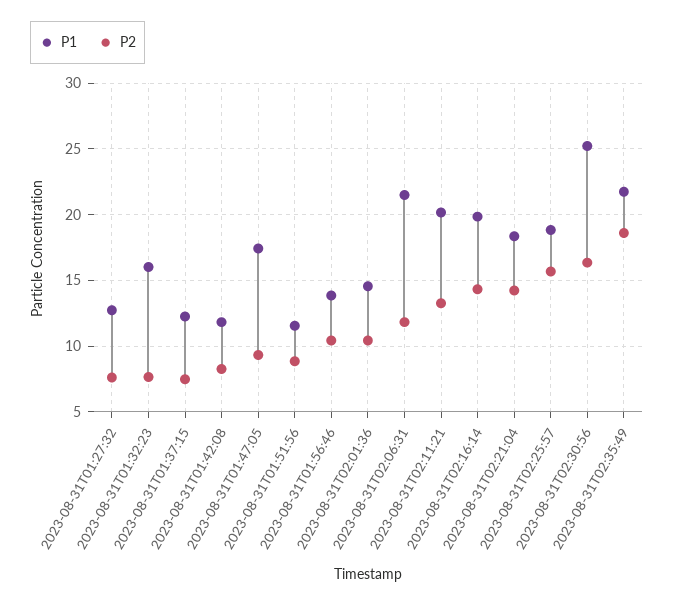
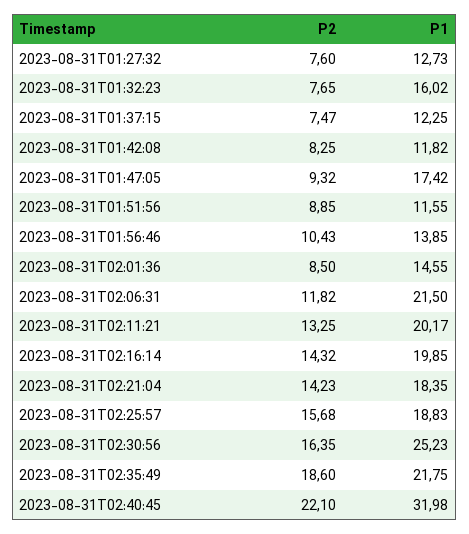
P2, 2023-08-31T02:01:36: 10.5 -> 8.5
P2, 2023-08-31T02:40:45: none -> 22.1
P1, 2023-08-31T02:40:45: none -> 31.98

